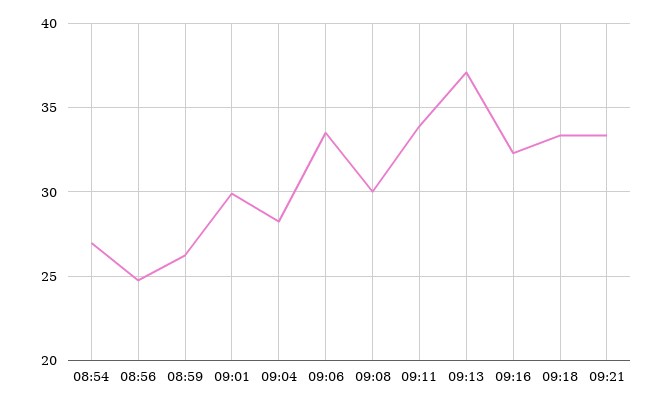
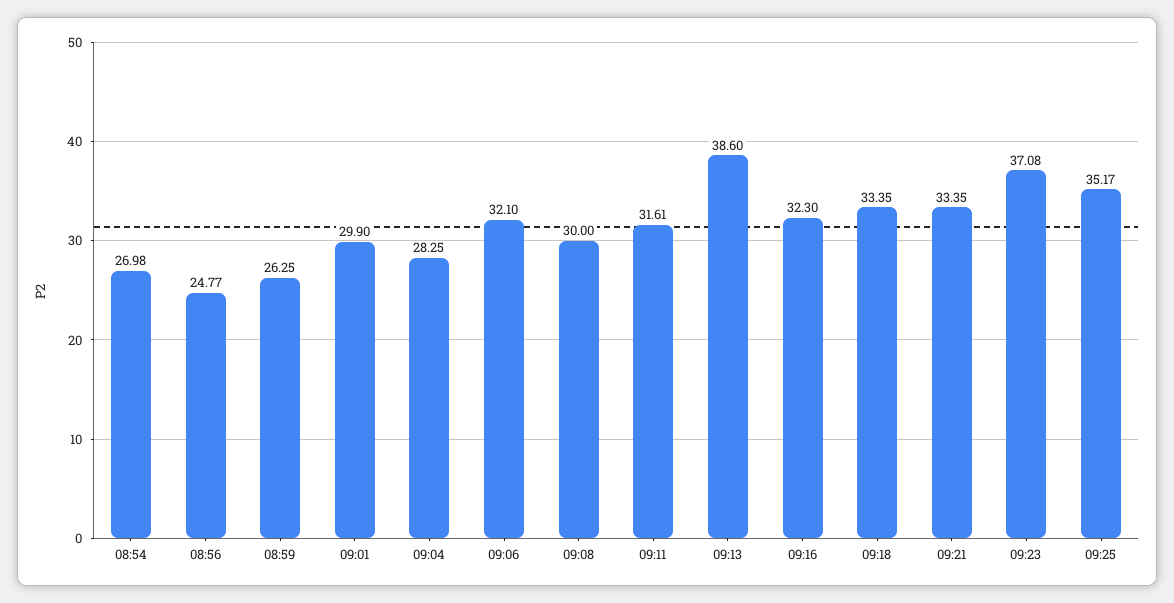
09:06: 33.5 -> 32.1
09:11: 34 -> 31.61
09:13: 37 -> 38.6
09:23: none -> 37.08
09:25: none -> 35.17

